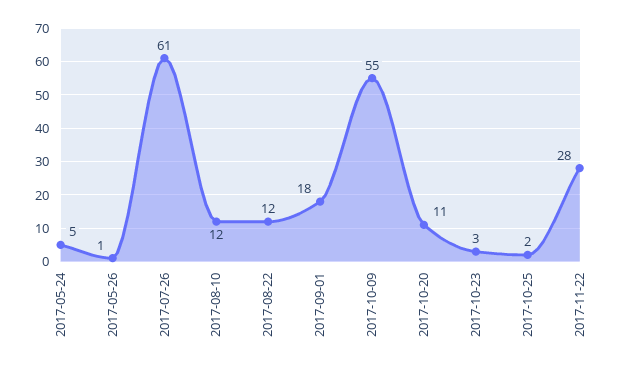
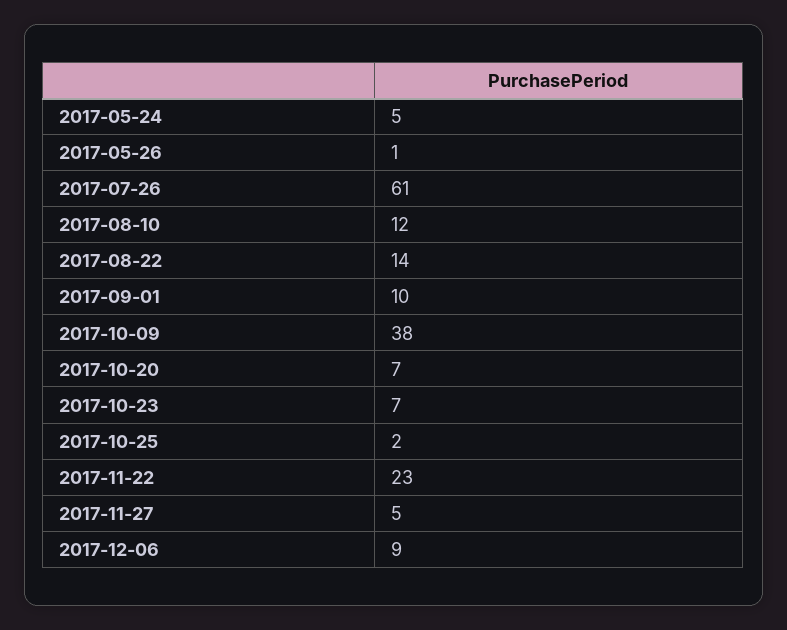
2017-08-22: 12 -> 14
2017-09-01: 18 -> 10
2017-10-09: 55 -> 38
2017-10-20: 11 -> 7
2017-10-23: 3 -> 7
2017-11-22: 28 -> 23
2017-11-27: none -> 5
2017-12-06: none -> 9

